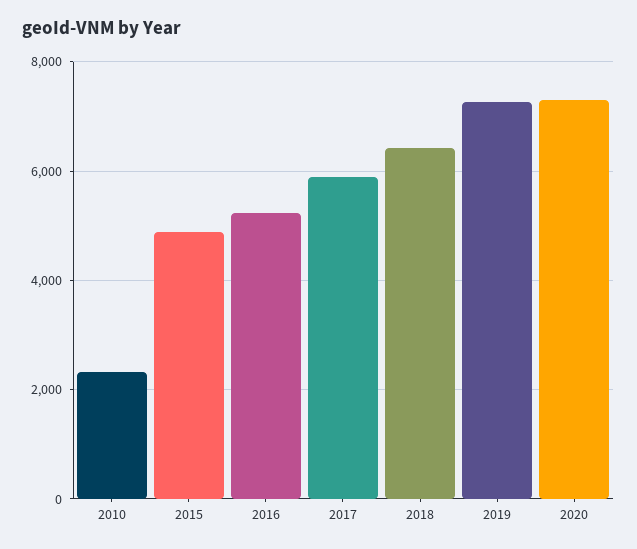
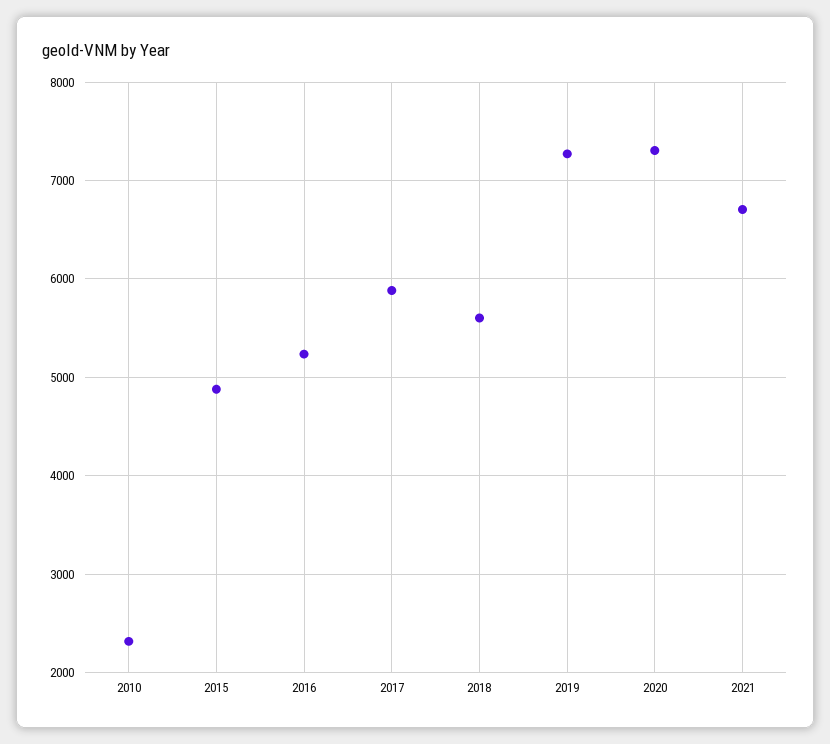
2018: 6400 -> 5600
2021: none -> 6700

